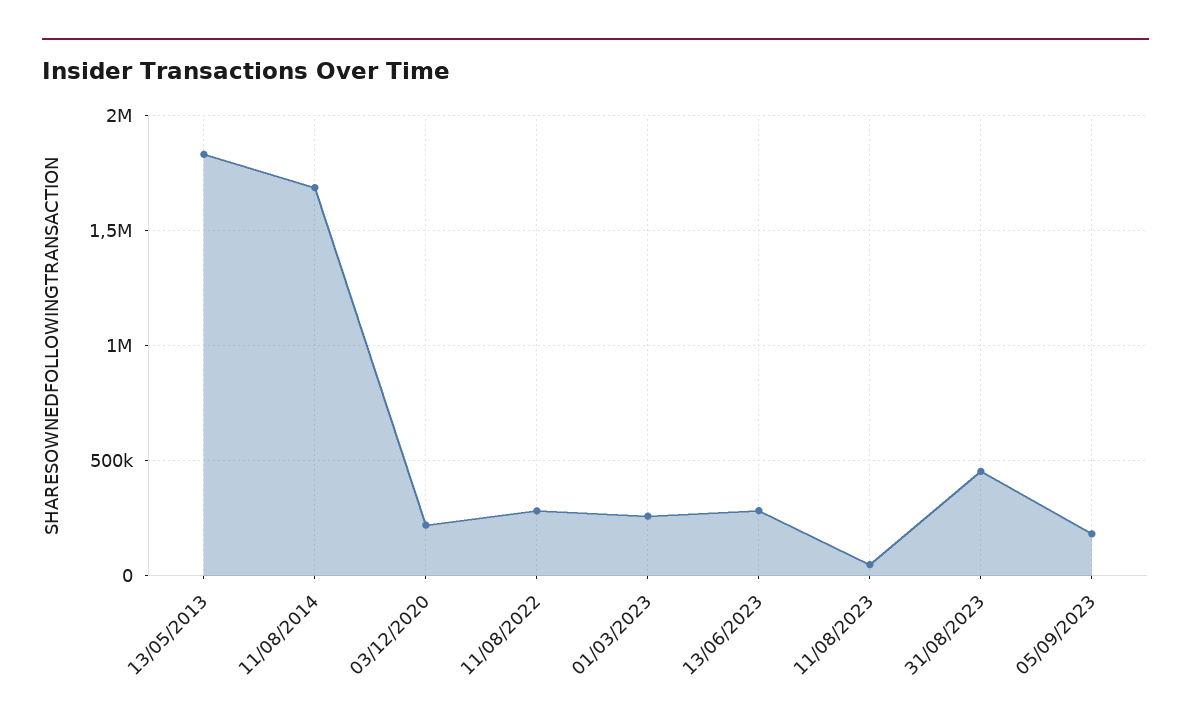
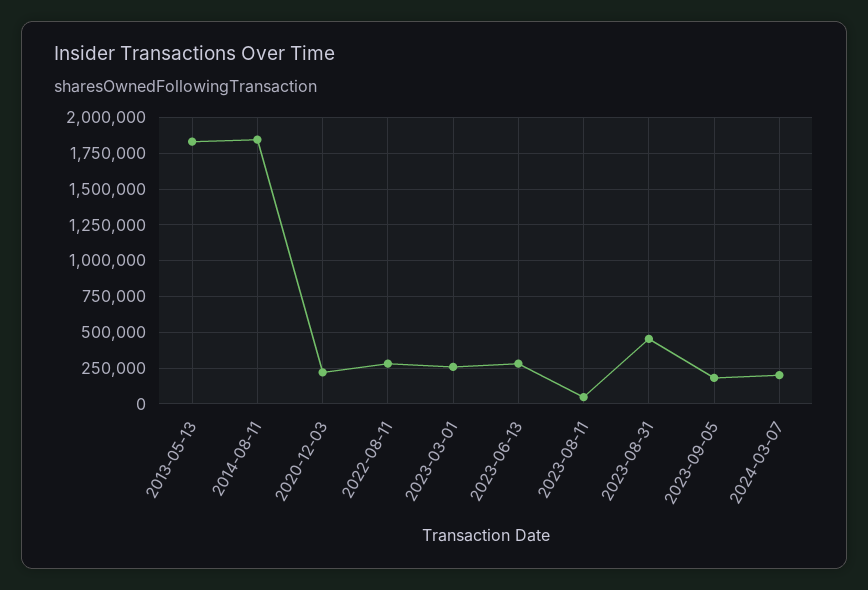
11/08/2014: 1700000 -> 1850000
2024-03-07: none -> 200000

